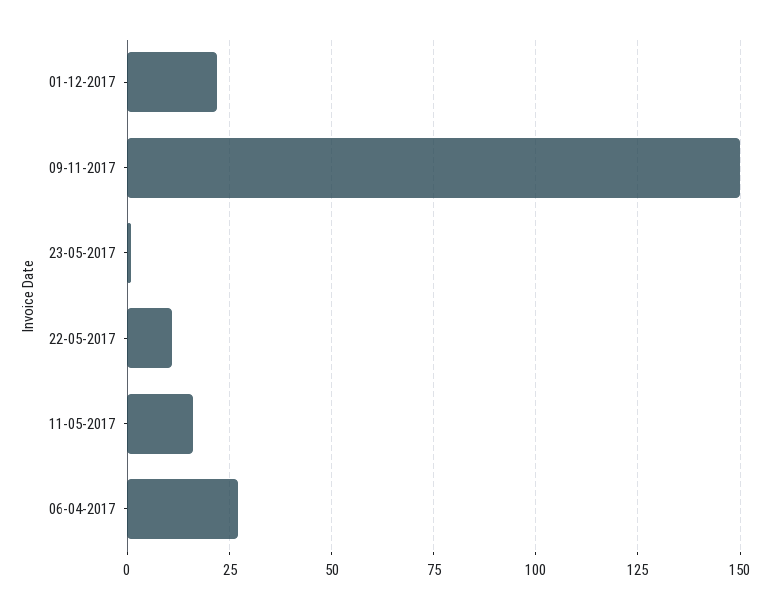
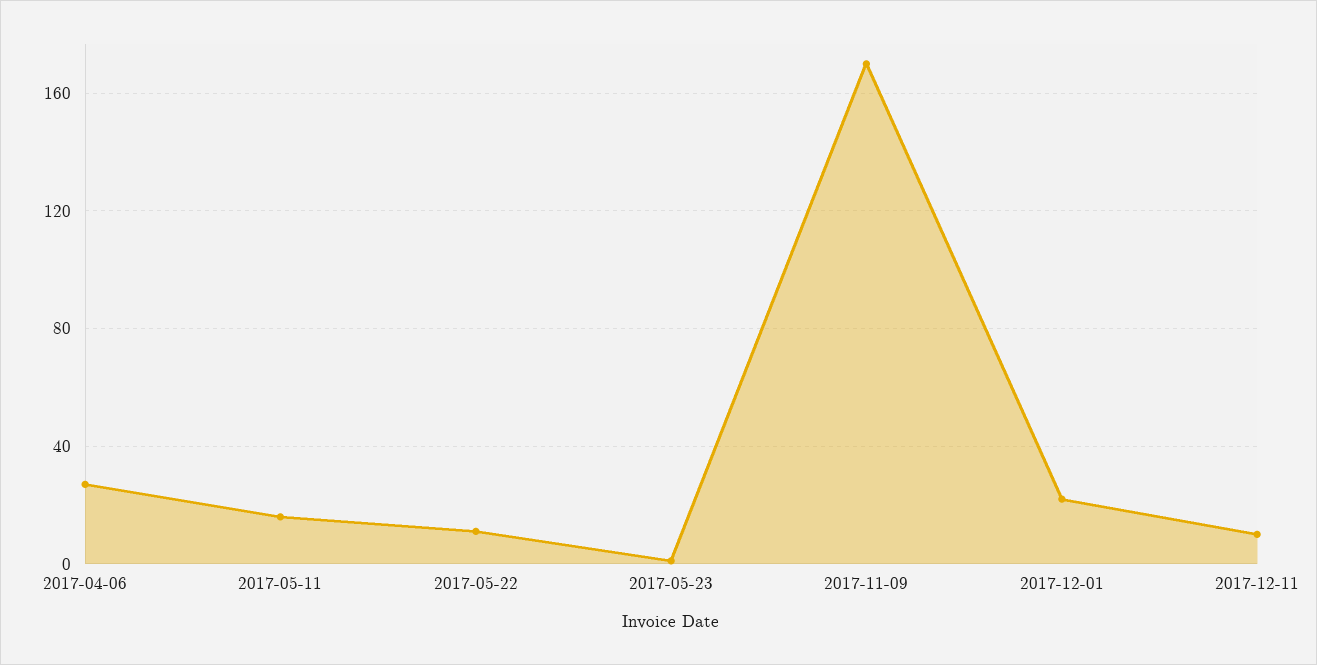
09-11-2017: 150 -> 170
2017-12-11: none -> 10

